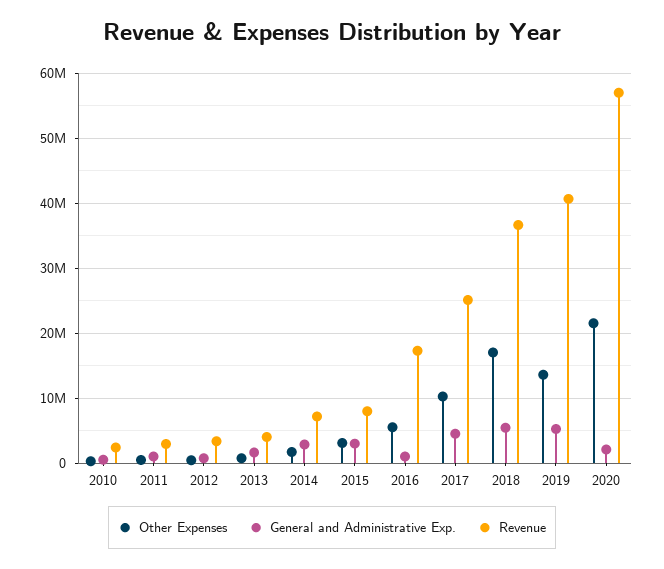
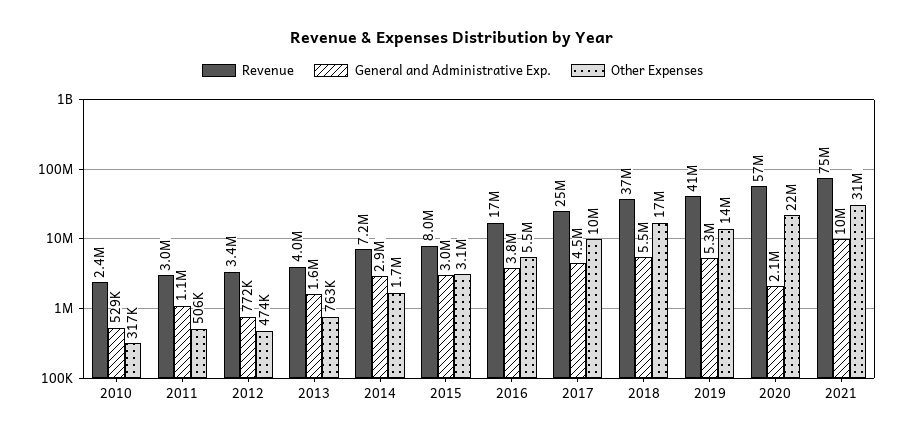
General and Administrative Exp., 2016: 1000000 -> 3800000
Revenue, 2021: none -> 75000000
General and Administrative Exp., 2021: none -> 10000000
Other Expenses, 2021: none -> 31000000

